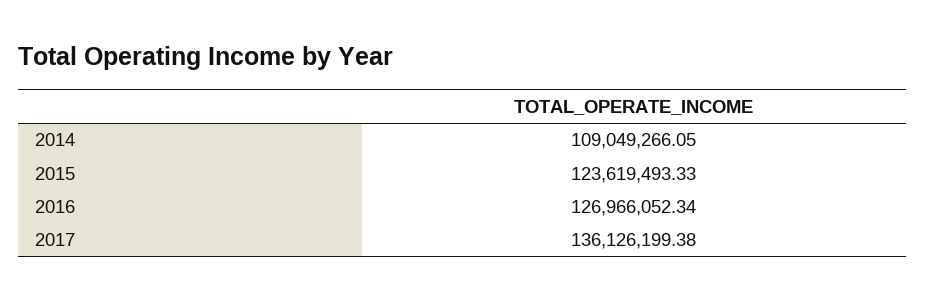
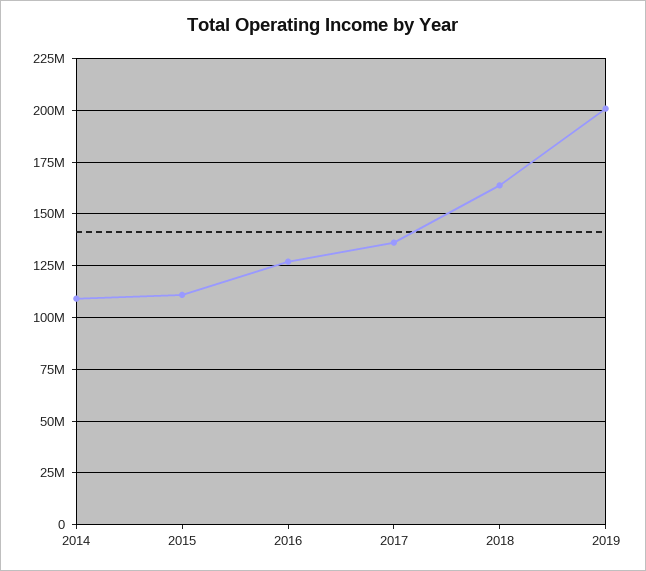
2015: 123619493.33 -> 110000000
2018: none -> 165000000
2019: none -> 200000000

